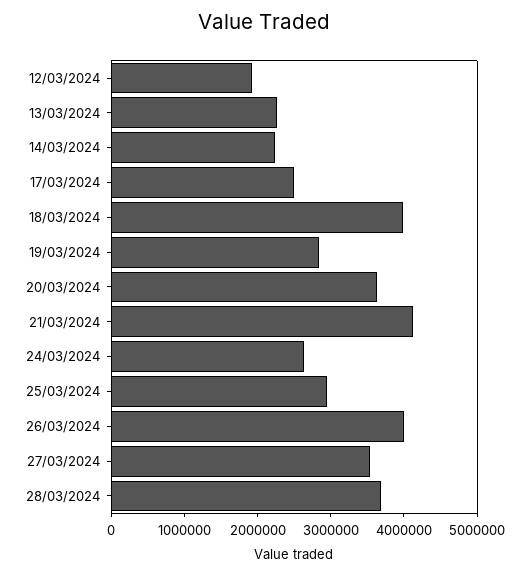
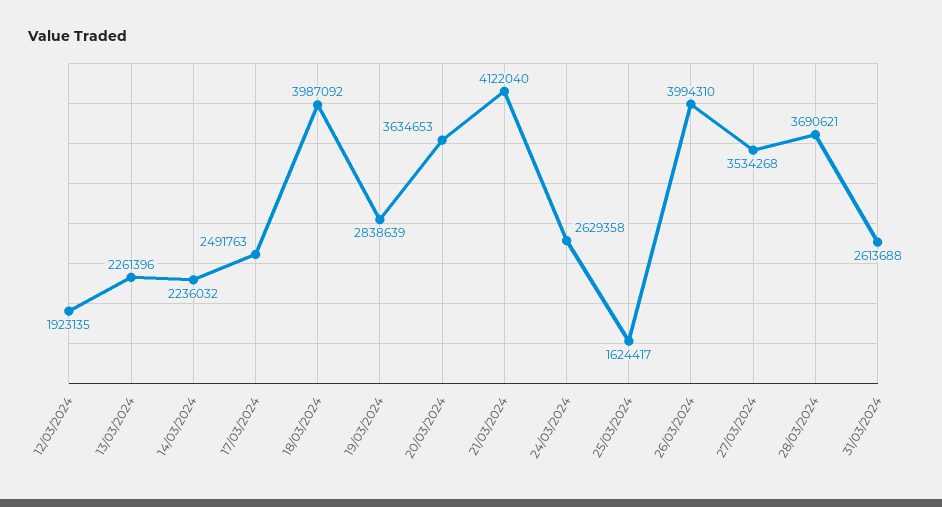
25/03/2024: 3000000 -> 1624417
31/03/2024: none -> 2613688

